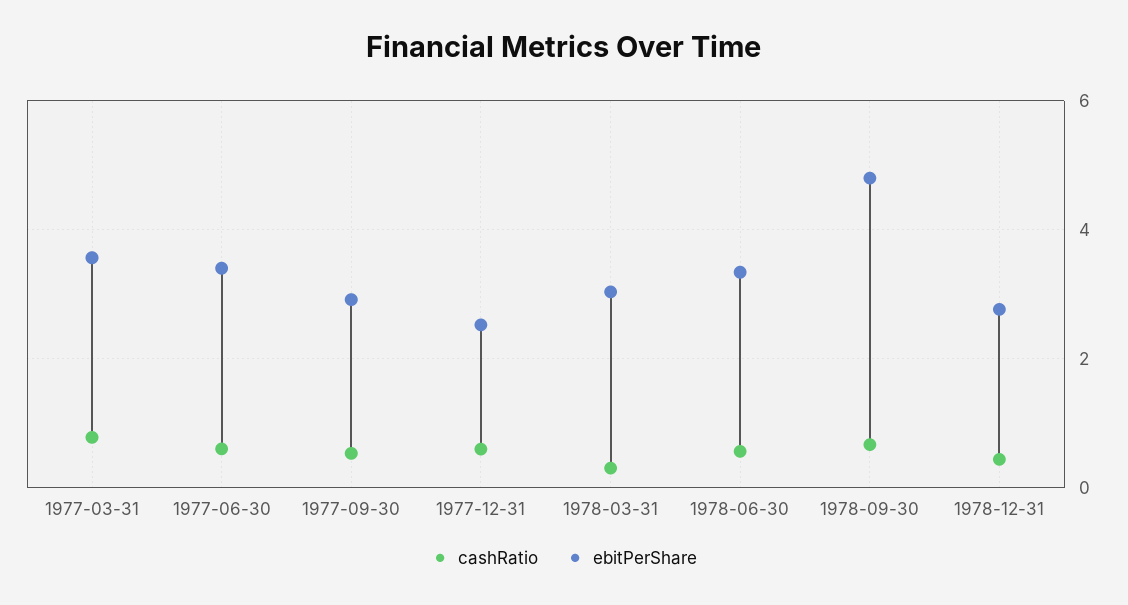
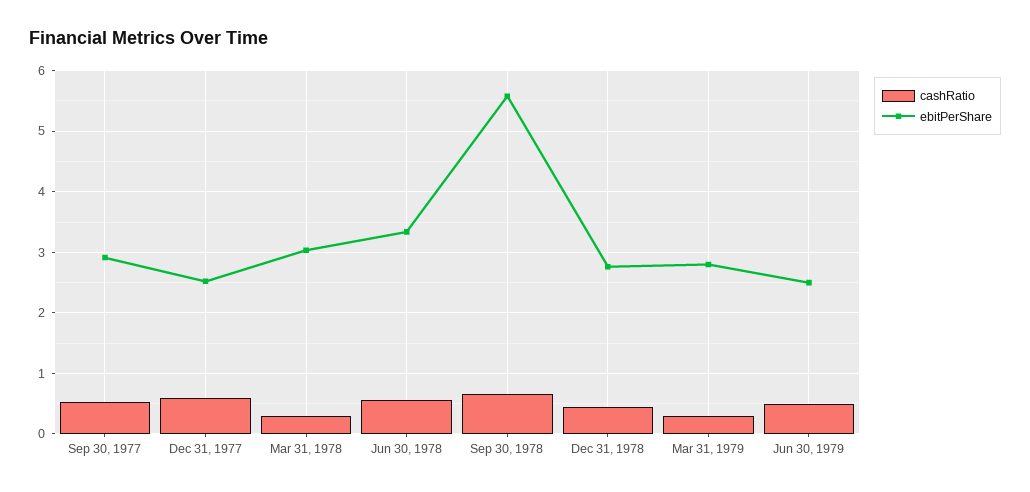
cashRatio, 1977-03-31: 0.8 -> none
ebitPerShare, 1977-03-31: 3.6 -> none
cashRatio, 1977-06-30: 0.6 -> none
ebitPerShare, 1977-06-30: 3.4 -> none
ebitPerShare, 1978-09-30: 4.8 -> 5.6
cashRatio, Mar 31, 1979: none -> 0.3
ebitPerShare, Mar 31, 1979: none -> 2.8
cashRatio, Jun 30, 1979: none -> 0.5
ebitPerShare, Jun 30, 1979: none -> 2.5

